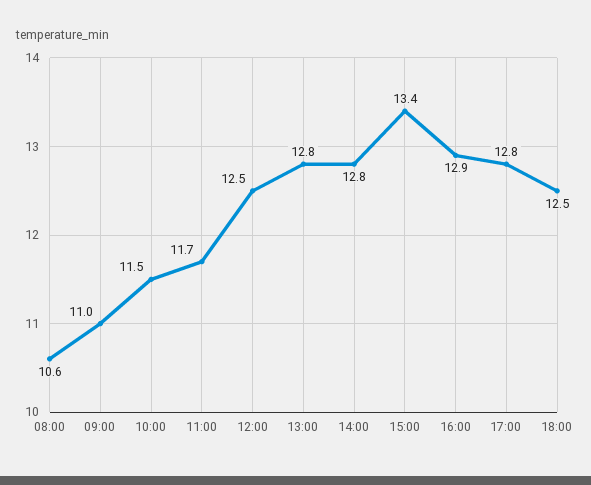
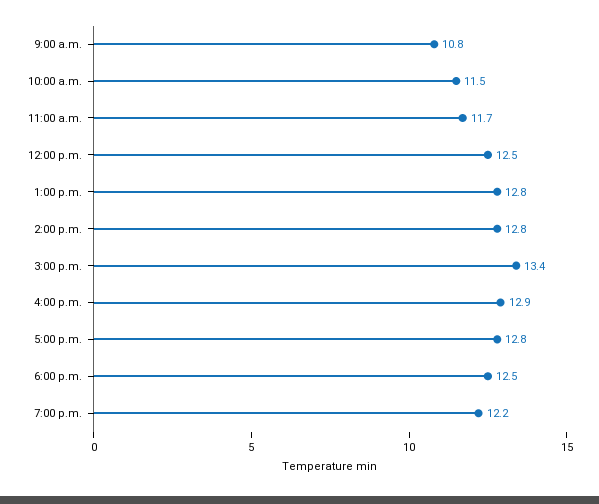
08:00: 10.6 -> none
09:00: 11 -> 10.8
7:00 p.m.: none -> 12.2

